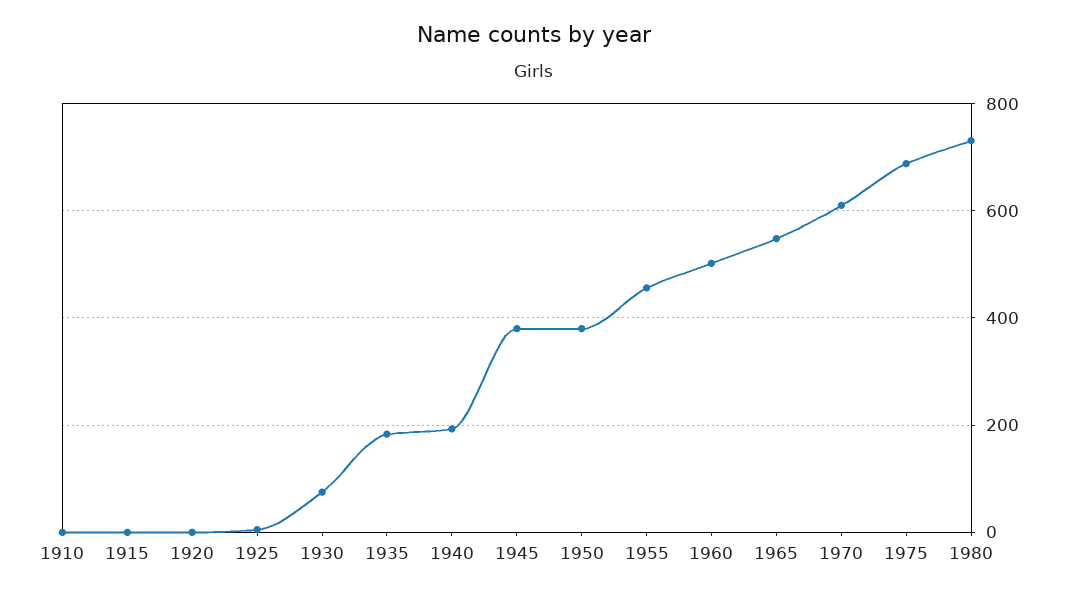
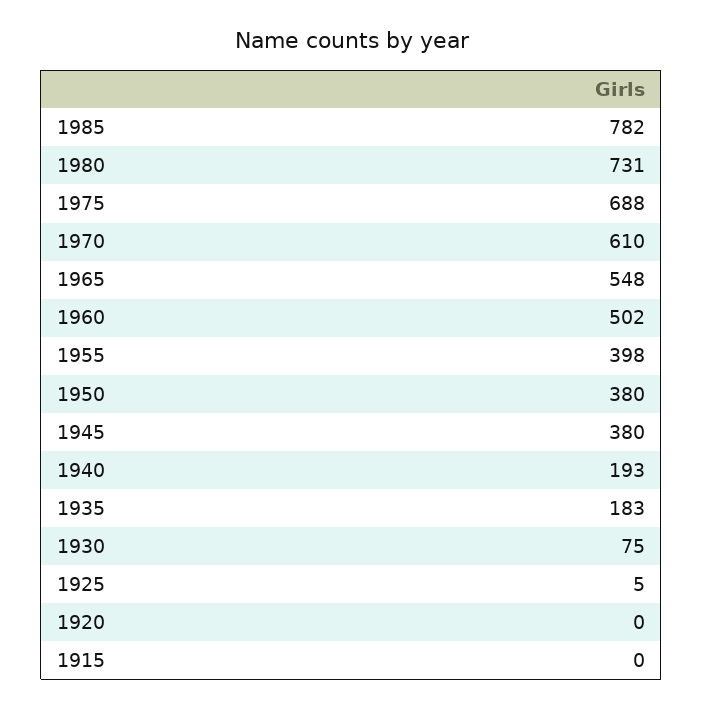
1910: 0 -> none
1955: 460 -> 398
1985: none -> 782

